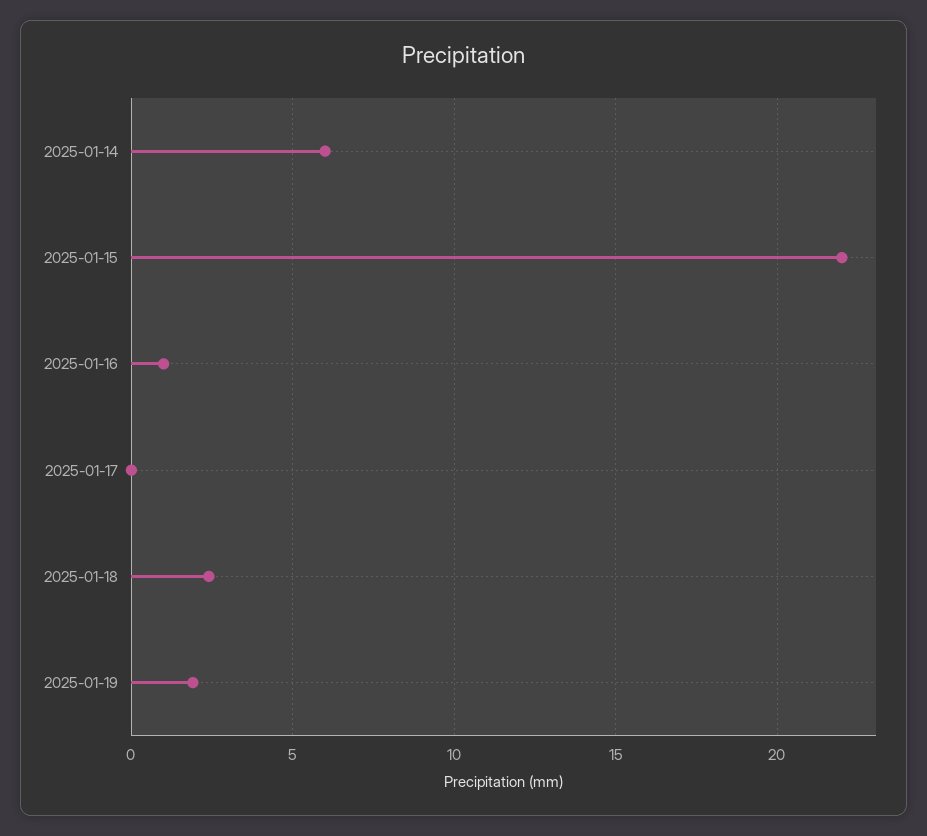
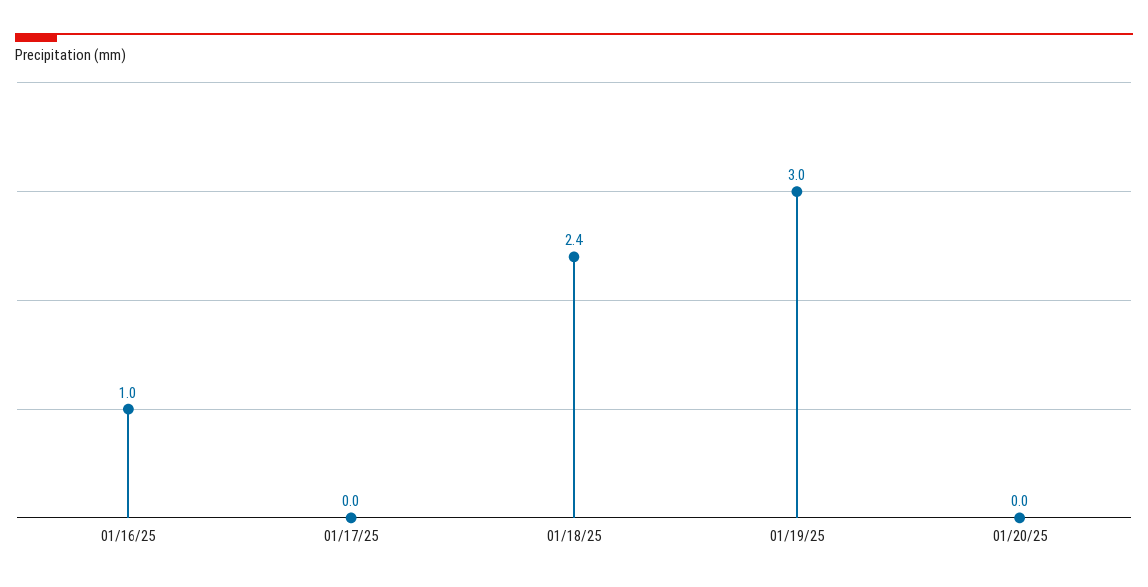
2025-01-14: 6 -> none
2025-01-15: 22 -> none
2025-01-19: 2 -> 3
01/20/25: none -> 0

